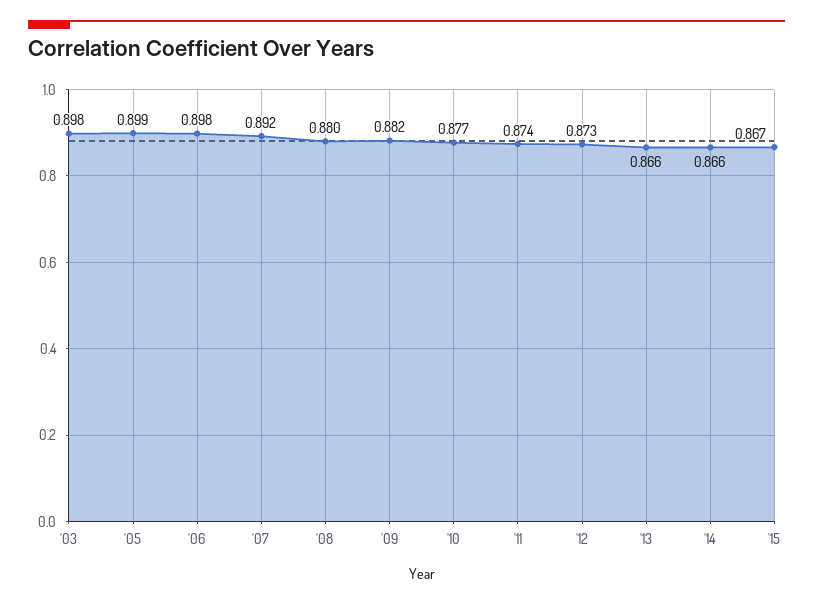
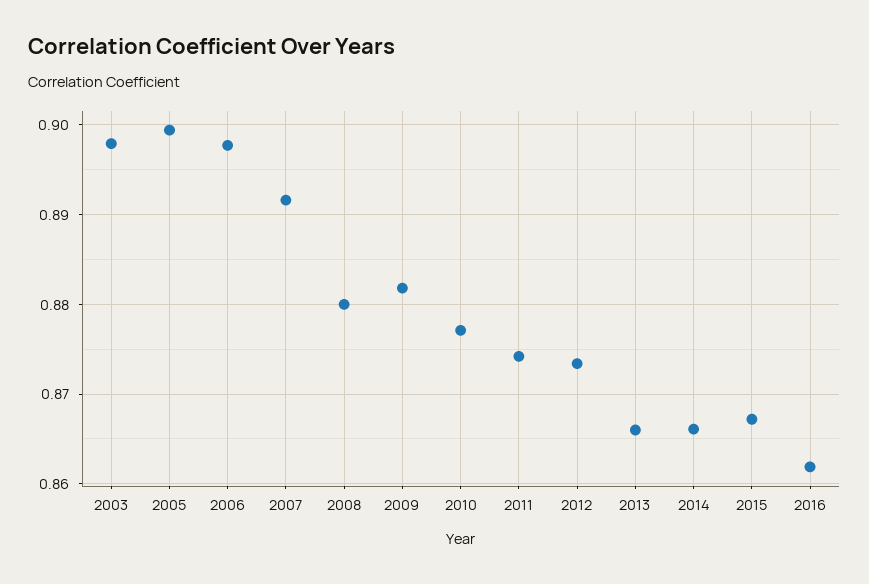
2016: none -> 0.862

